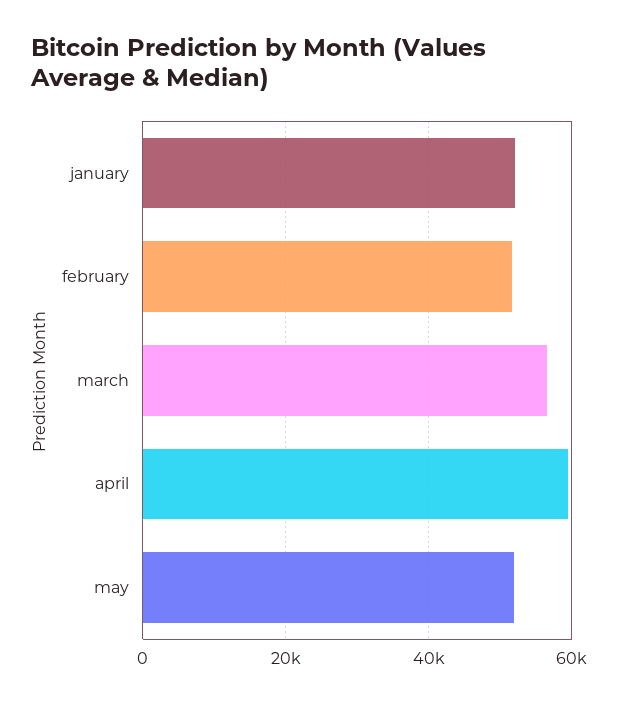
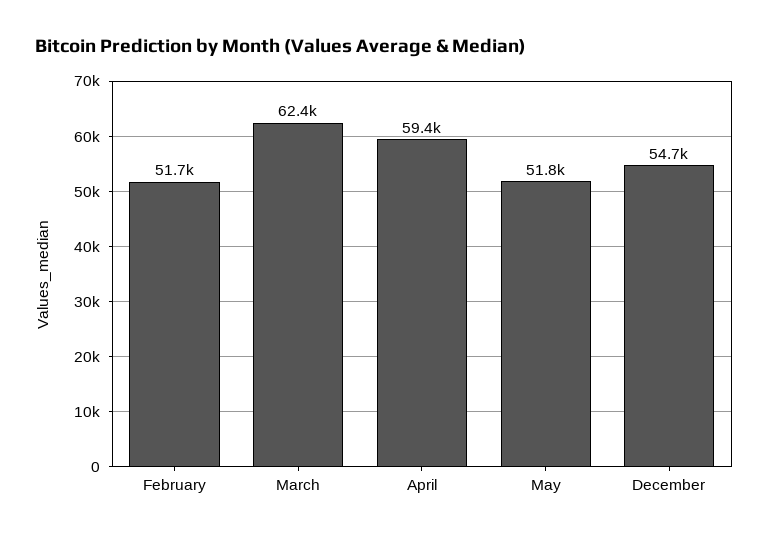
january: 52000 -> none
march: 56000 -> 62400
December: none -> 54700

